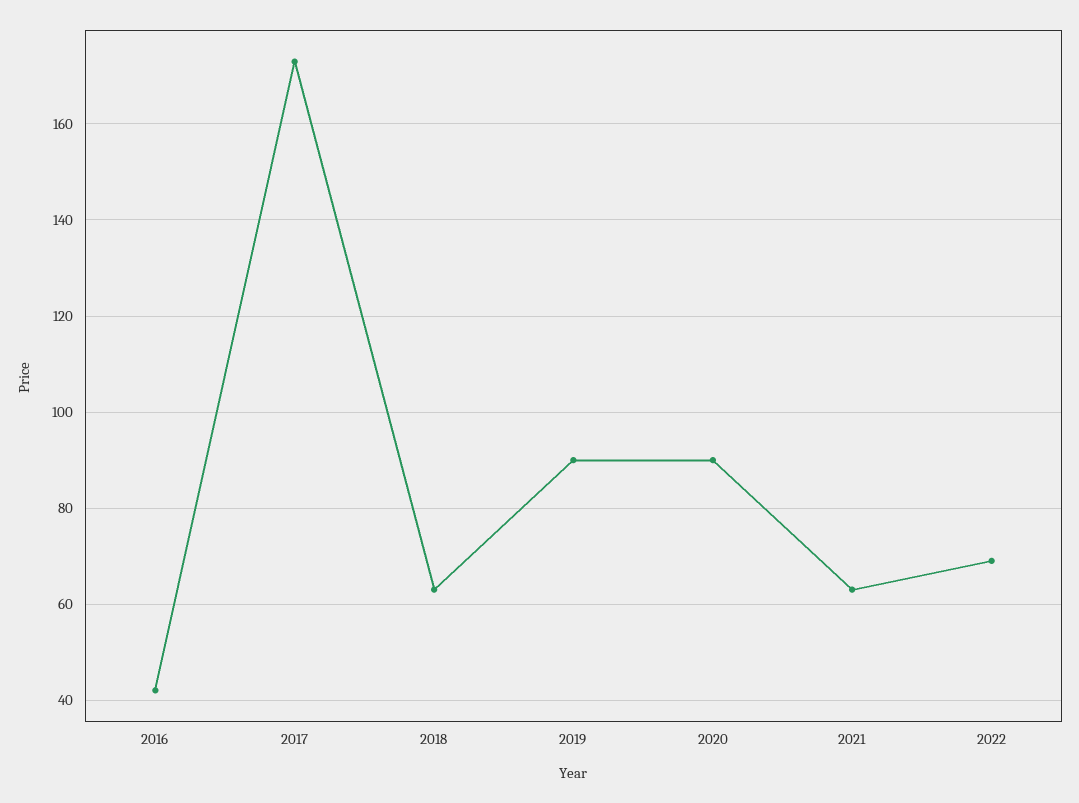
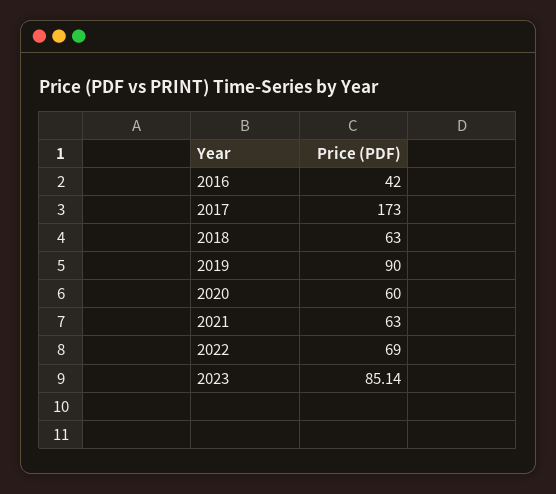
2020: 90 -> 60
2023: none -> 85.14

